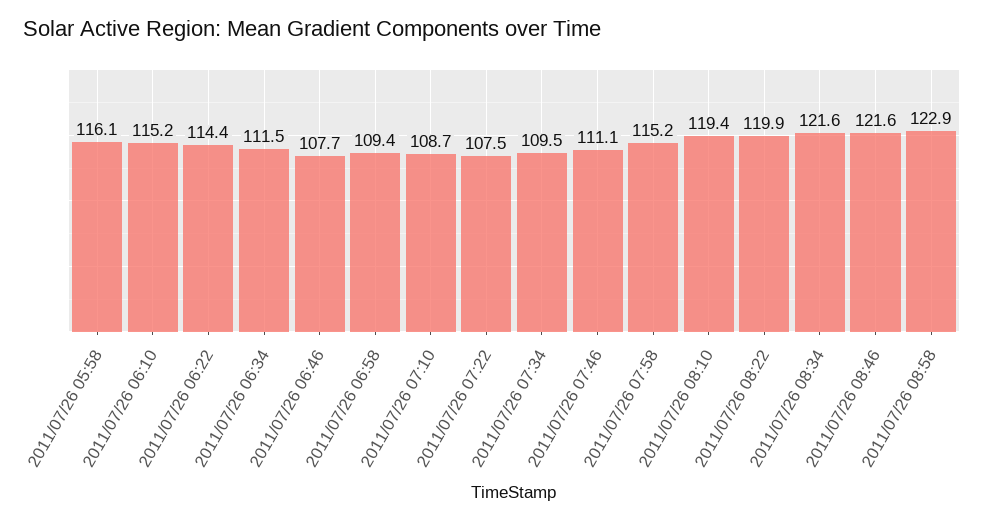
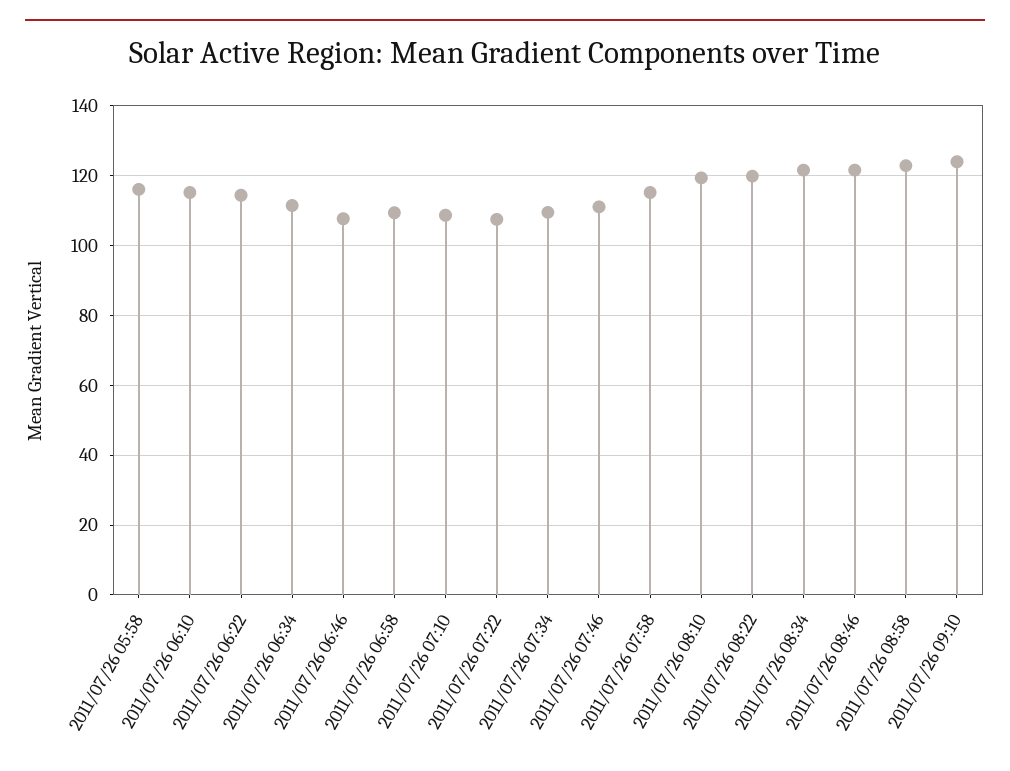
2011/07/26 09:10: none -> 124

